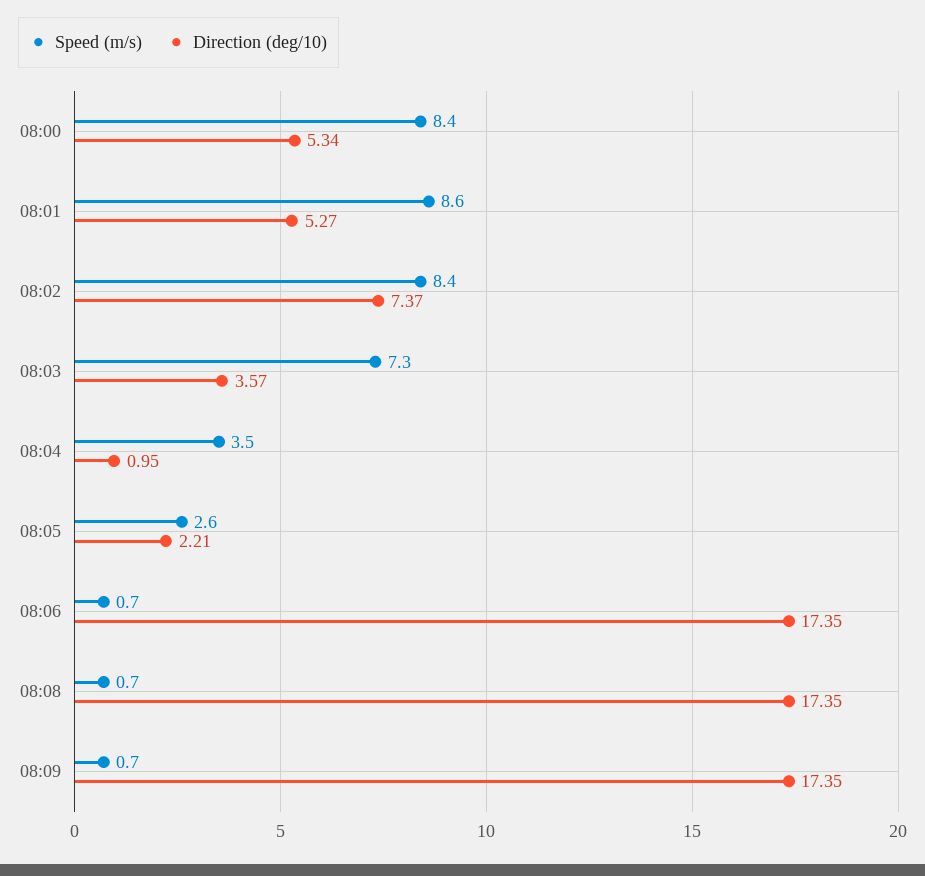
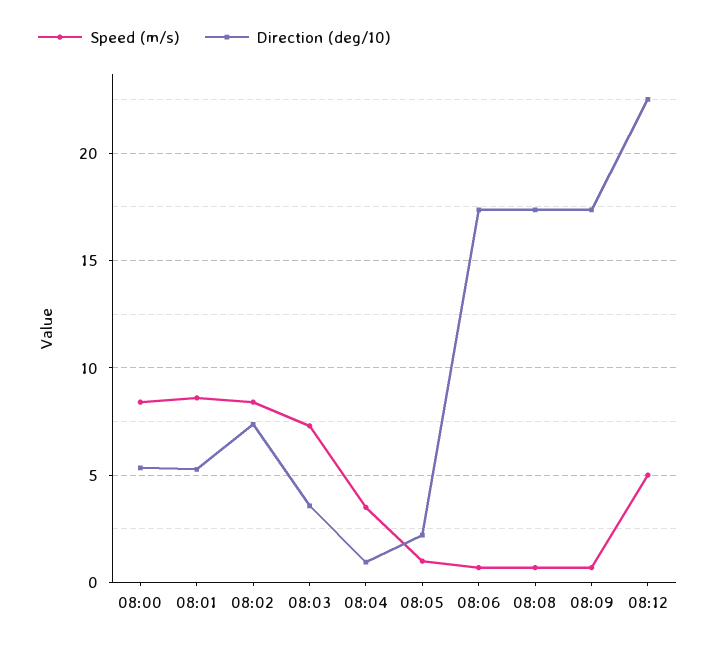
Speed (m/s), 08:05: 2.6 -> 1
Speed (m/s), 08:12: none -> 5
Direction (deg/10), 08:12: none -> 22.5

